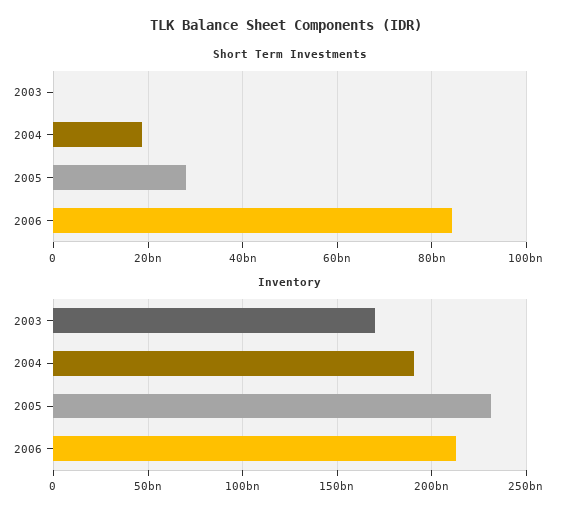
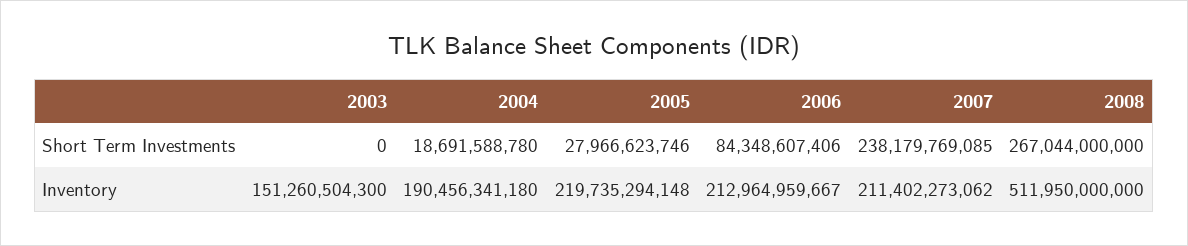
Inventory, 2003: 170000000000 -> 151260504300
Inventory, 2005: 230000000000 -> 219735294148
Short Term Investments, 2007: none -> 238179769085
Short Term Investments, 2008: none -> 267044000000
Inventory, 2007: none -> 211402273062
Inventory, 2008: none -> 511950000000

